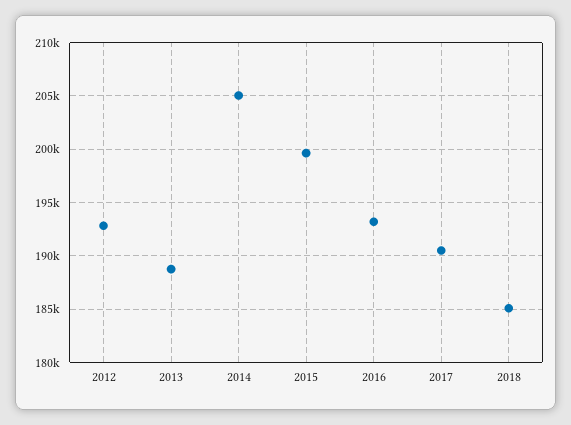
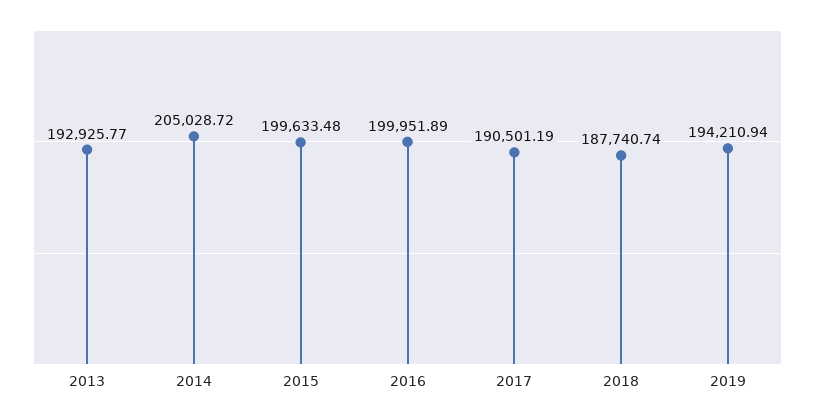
2012: 193000 -> none
2013: 189000 -> 192925.77
2016: 193000 -> 199951.89
2018: 185000 -> 187740.74
2019: none -> 194210.94

